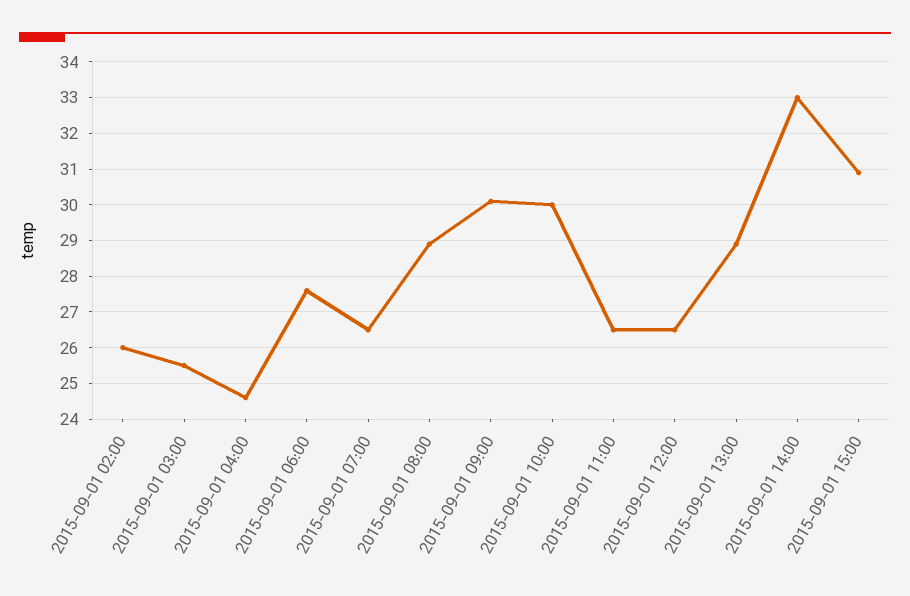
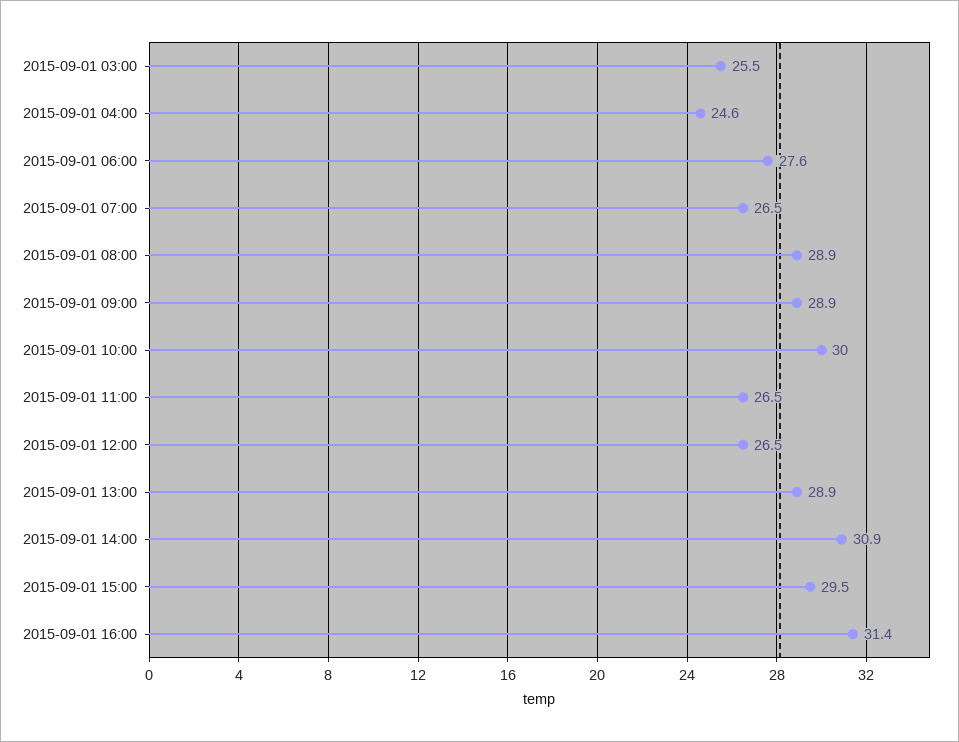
2015-09-01 02:00: 26 -> none
2015-09-01 09:00: 30 -> 28.9
2015-09-01 14:00: 33 -> 30.9
2015-09-01 15:00: 31 -> 29.5
2015-09-01 16:00: none -> 31.4

